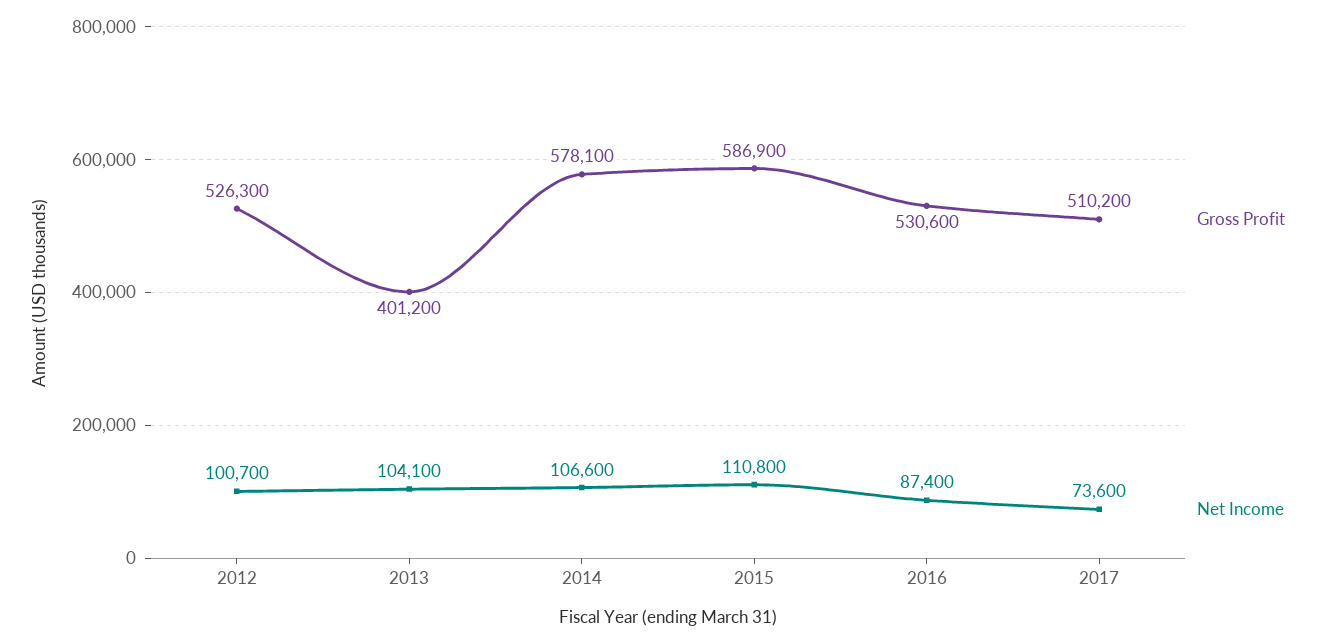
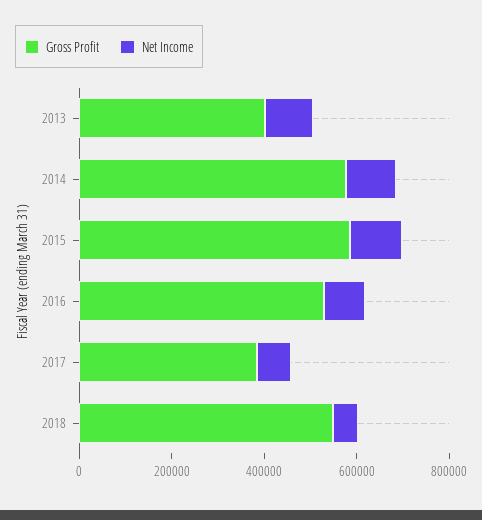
Gross Profit, 2012: 526300 -> none
Net Income, 2012: 100700 -> none
Gross Profit, 2017: 510200 -> 400000
Gross Profit, 2018: none -> 550000
Net Income, 2018: none -> 50000

